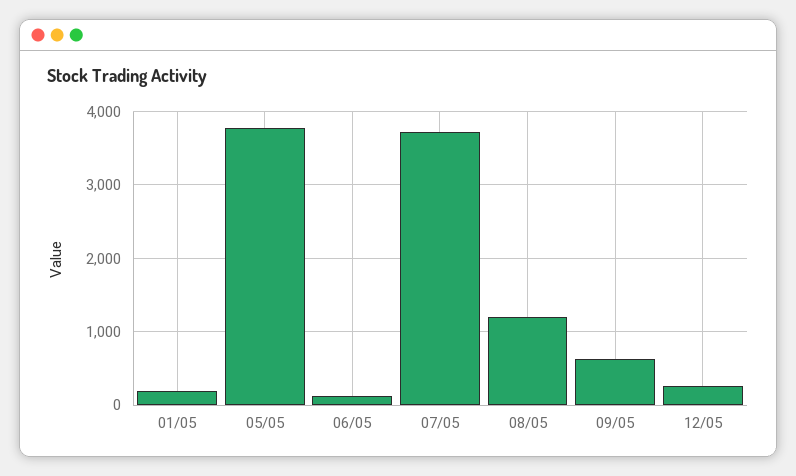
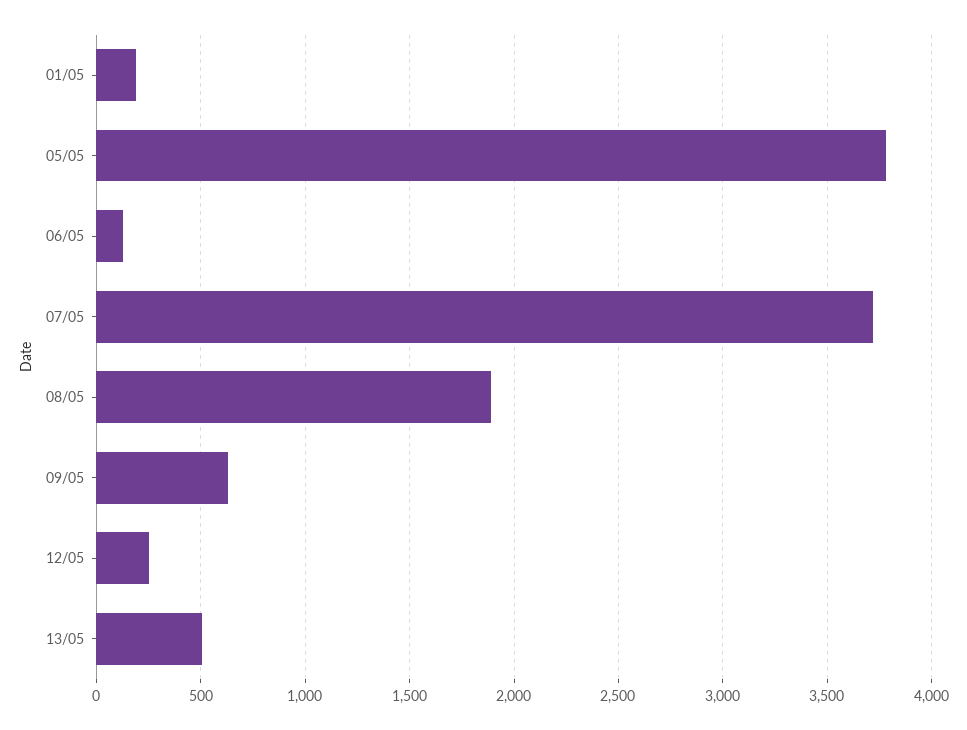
08/05: 1200 -> 1900
13/05: none -> 500

